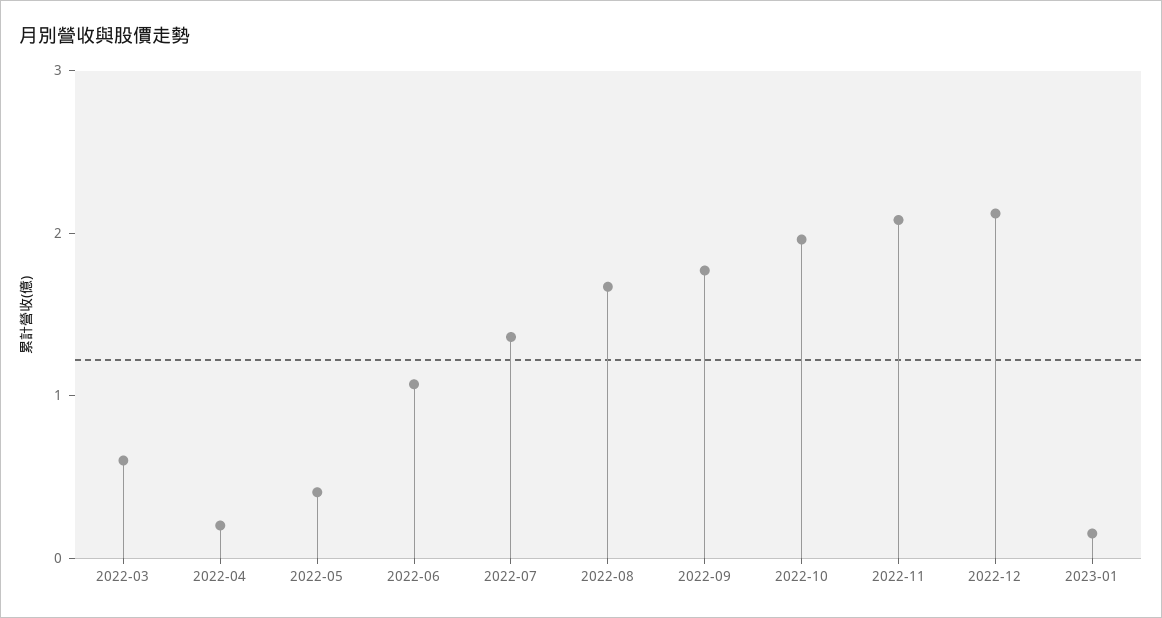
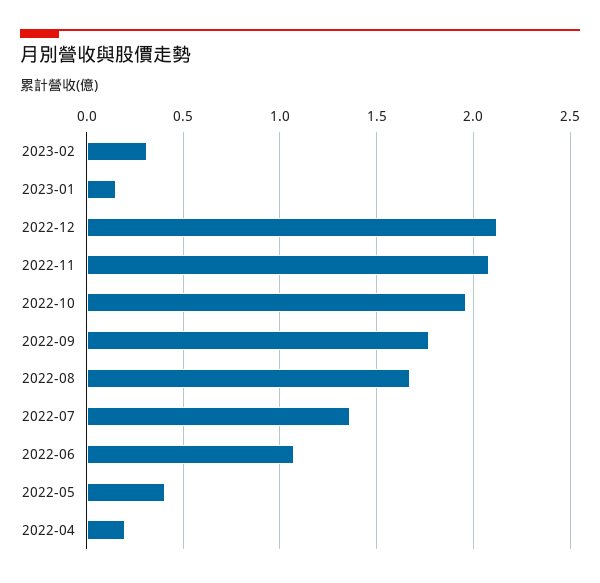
2022-03: 0.6 -> none
2023-02: none -> 0.3

